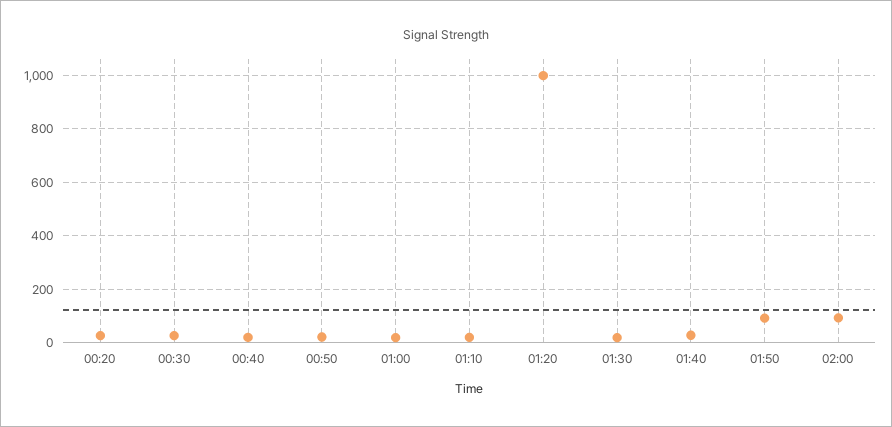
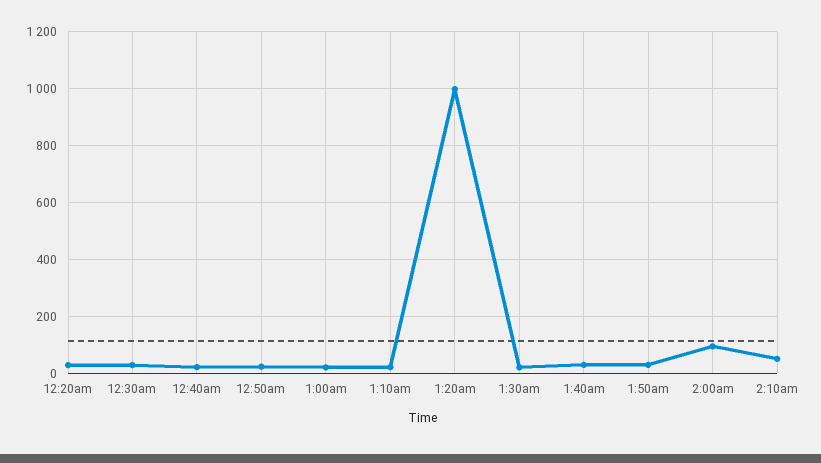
01:50: 100 -> 25
2:10am: none -> 50

